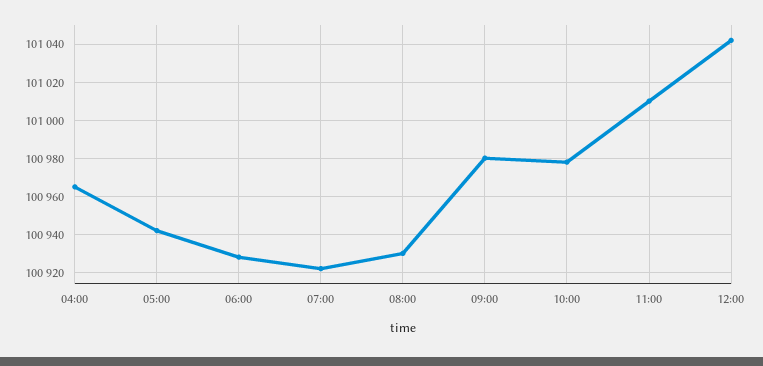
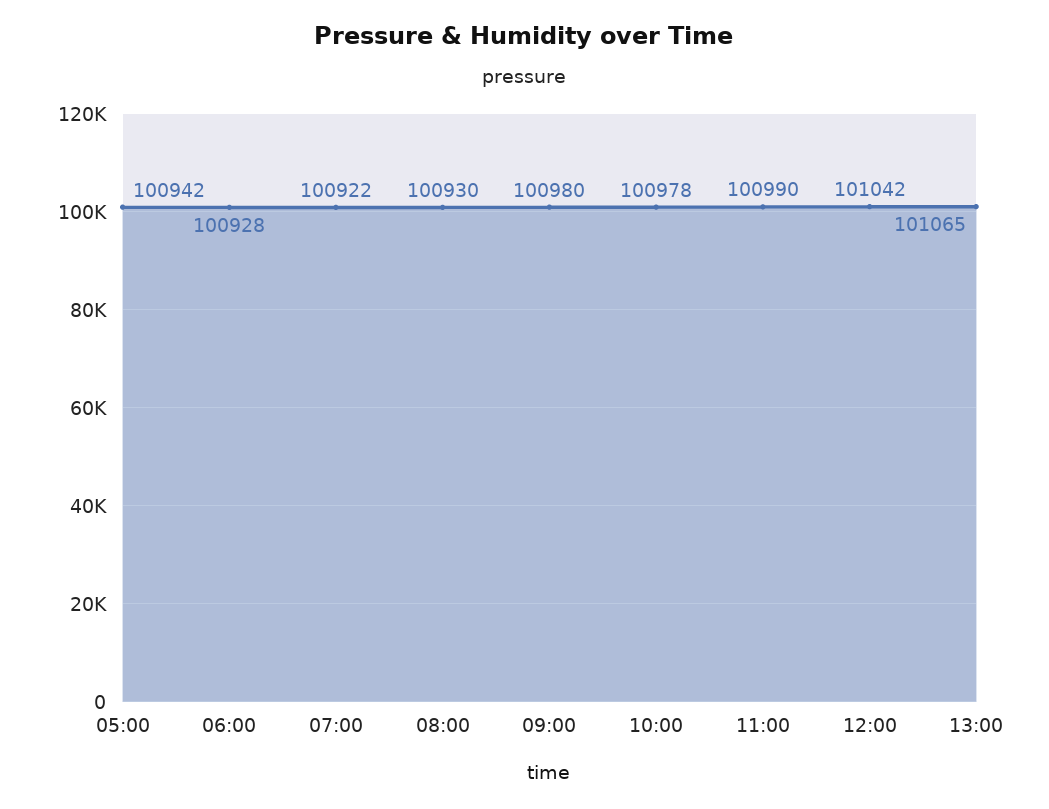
04:00: 100965 -> none
11:00: 101010 -> 100990
13:00: none -> 101065

